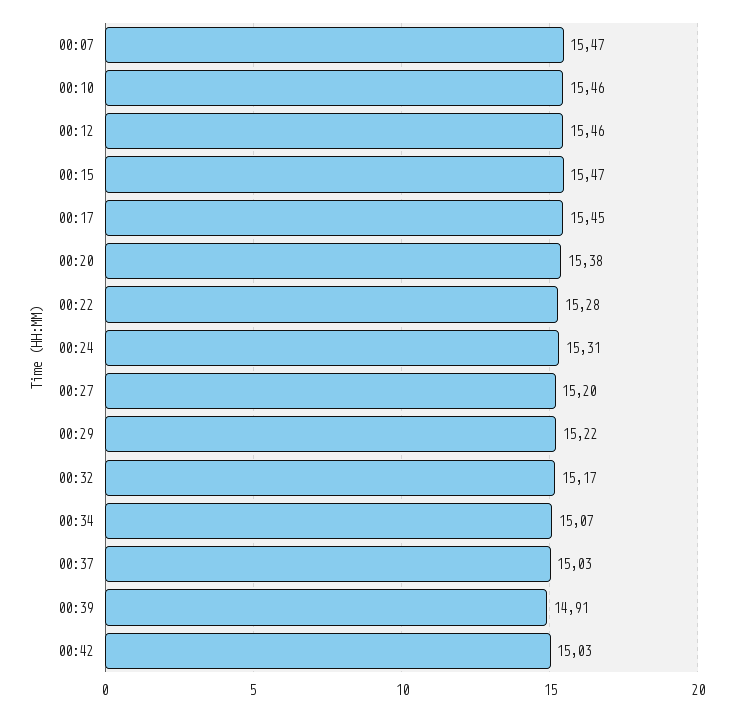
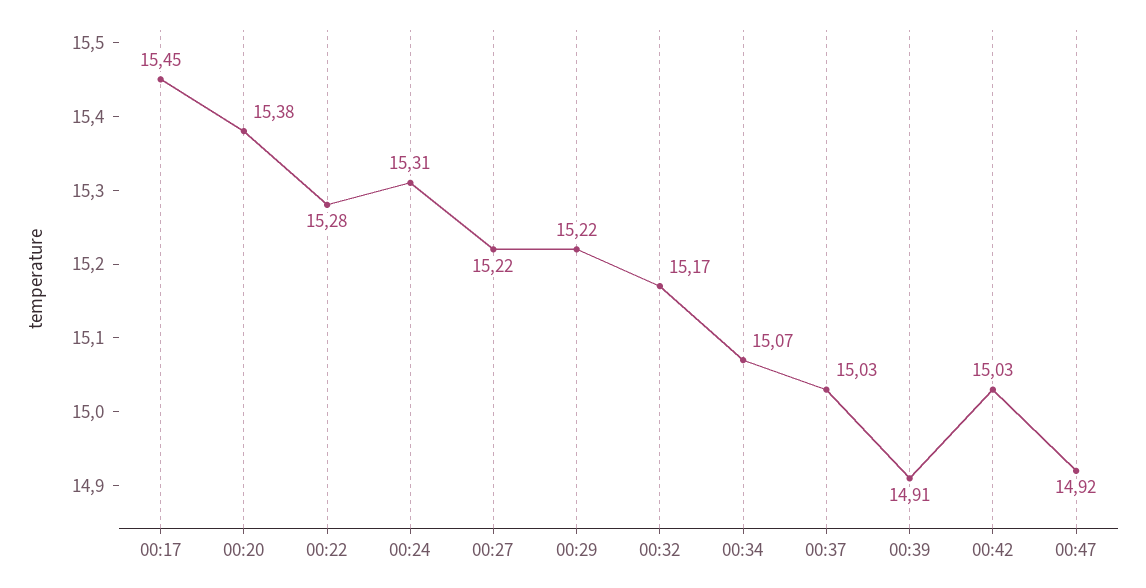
00:07: 15.47 -> none
00:10: 15.46 -> none
00:12: 15.46 -> none
00:15: 15.47 -> none
00:27: 15.2 -> 15.22
00:47: none -> 14.92

